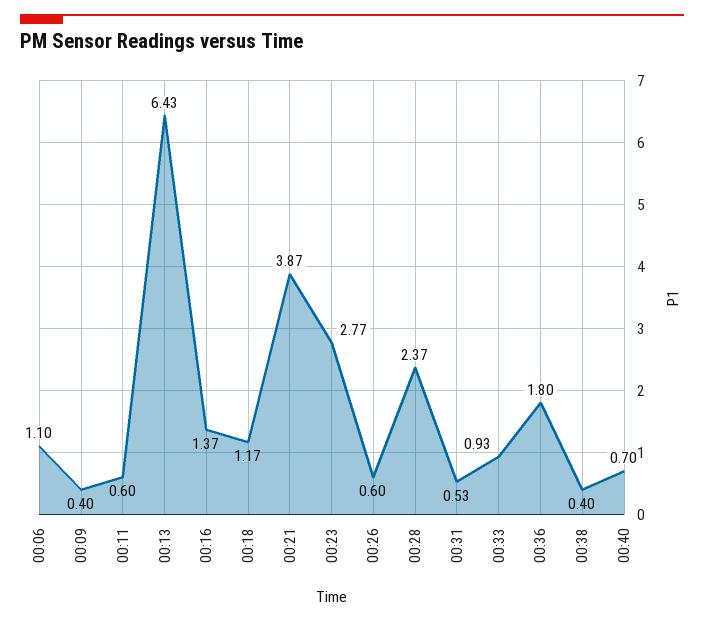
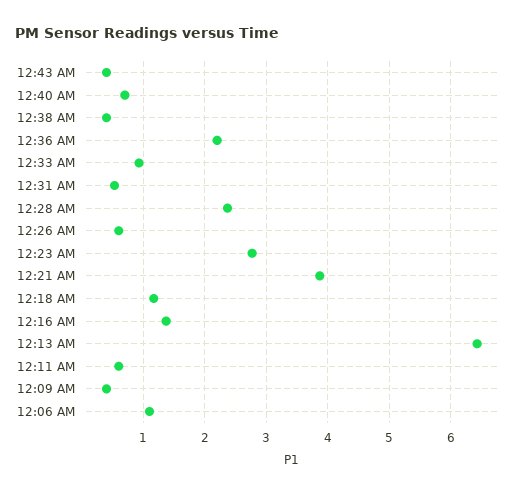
00:36: 1.8 -> 2.2
12:43 AM: none -> 0.4

